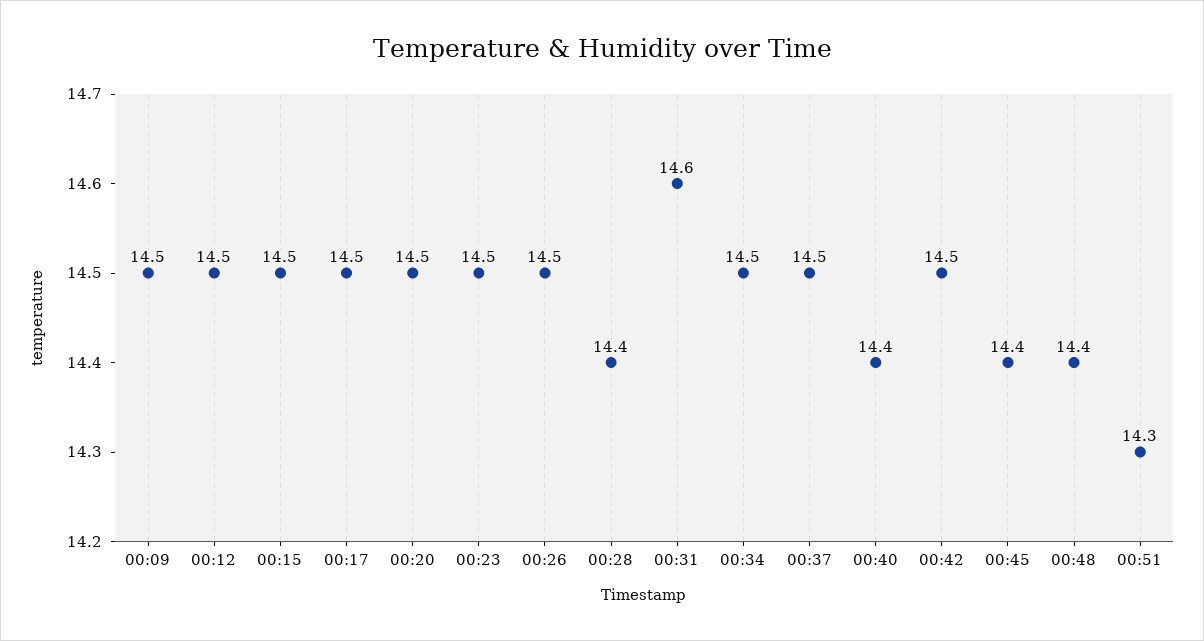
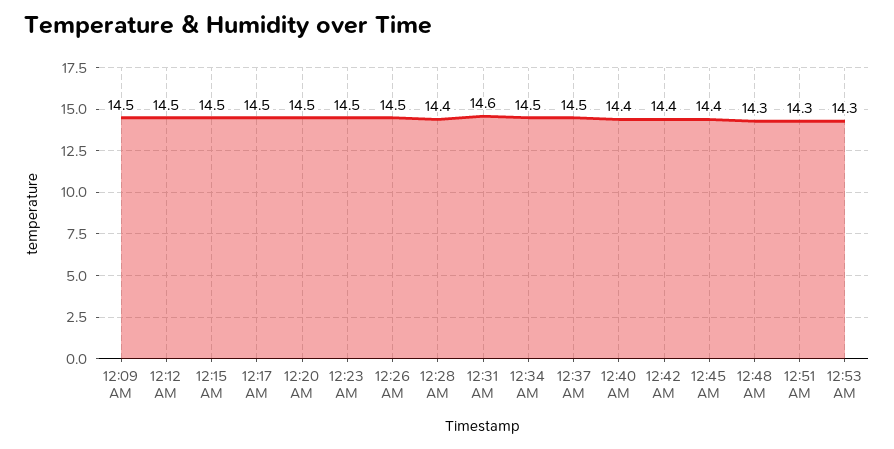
00:42: 14.5 -> 14.4
00:48: 14.4 -> 14.3
12:53 AM: none -> 14.3

